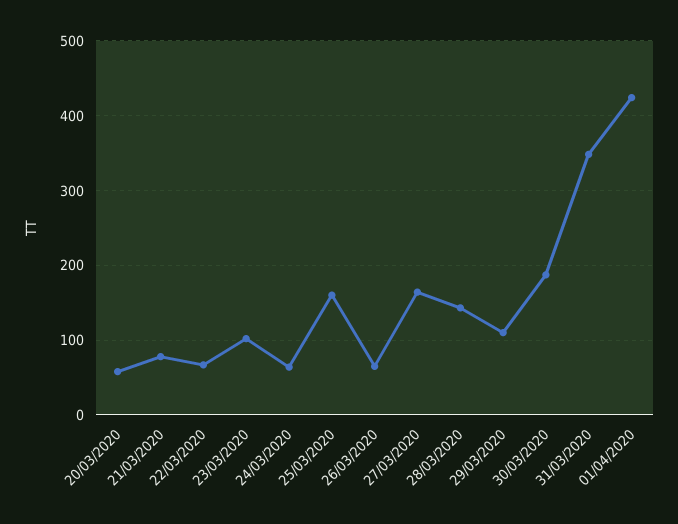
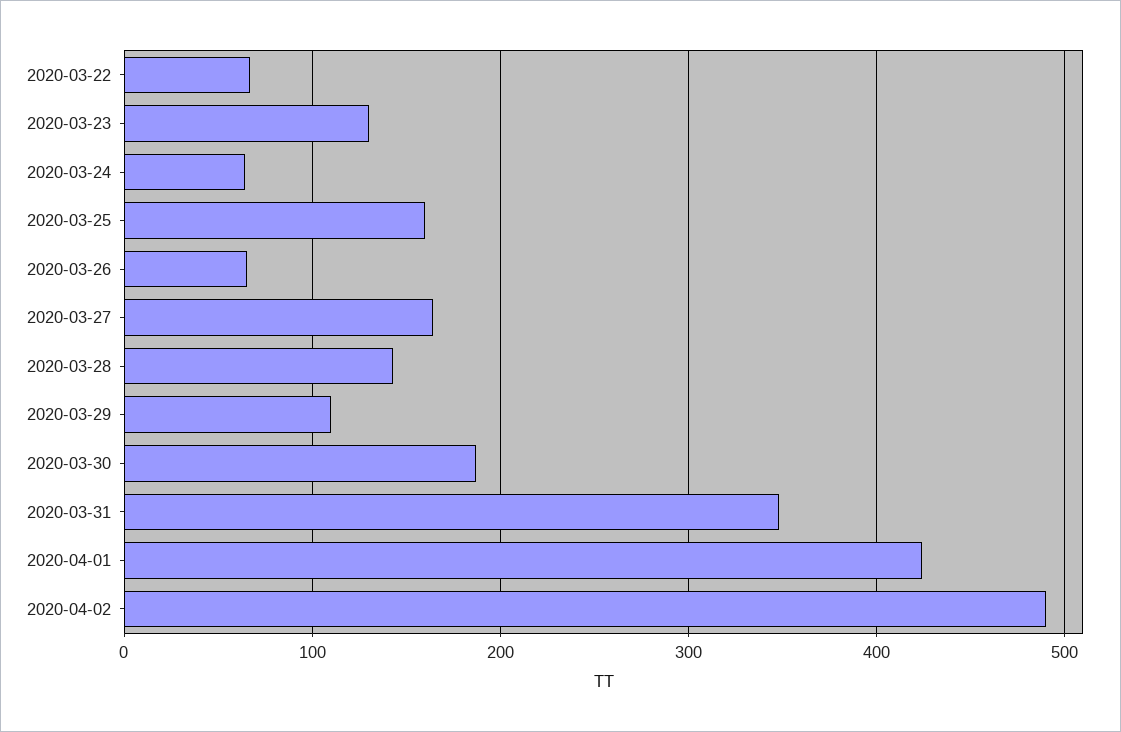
20/03/2020: 60 -> none
21/03/2020: 80 -> none
23/03/2020: 100 -> 130
2020-04-02: none -> 490

